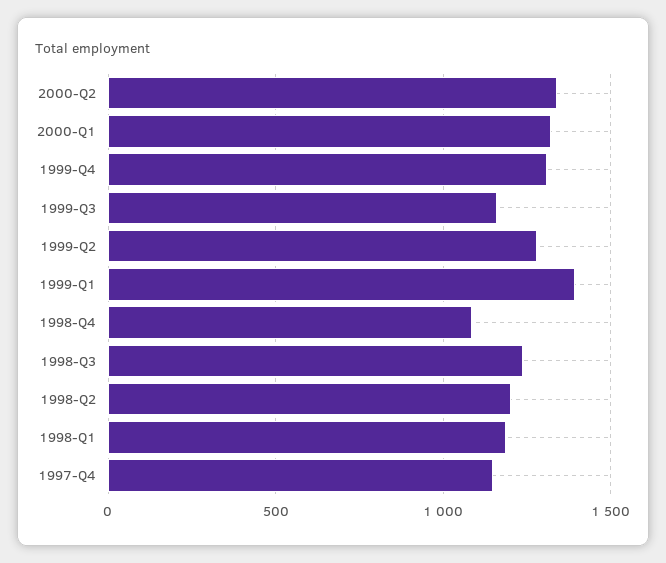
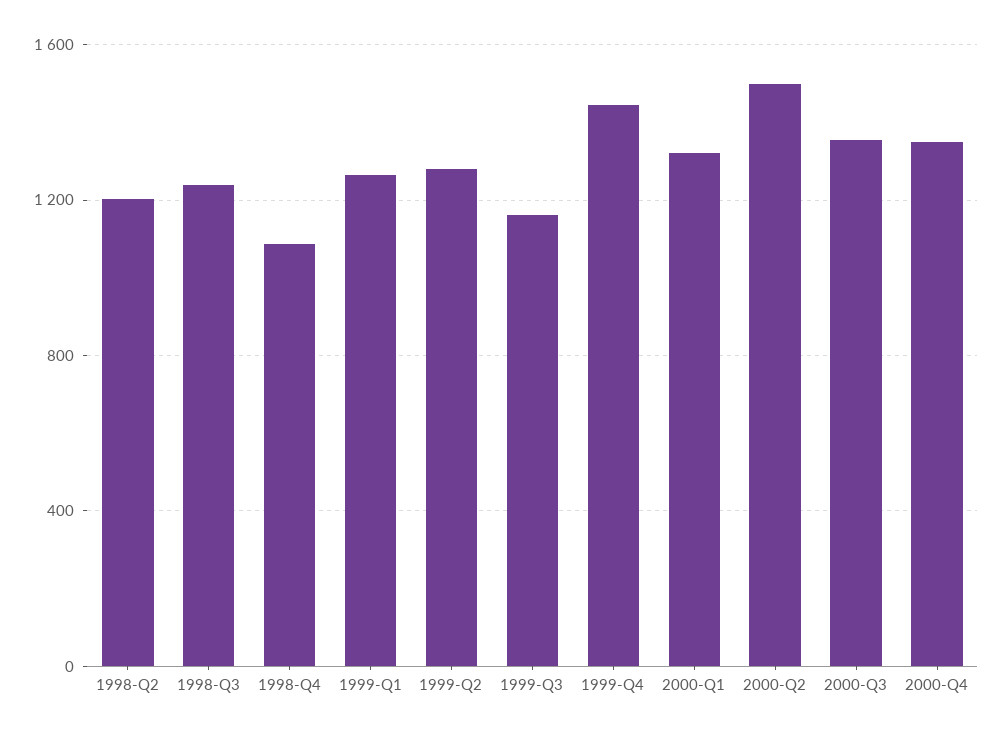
2000-Q2: 1350 -> 1500
1999-Q4: 1300 -> 1450
1999-Q1: 1400 -> 1250
1998-Q1: 1200 -> none
1997-Q4: 1150 -> none
2000-Q3: none -> 1350
2000-Q4: none -> 1350

